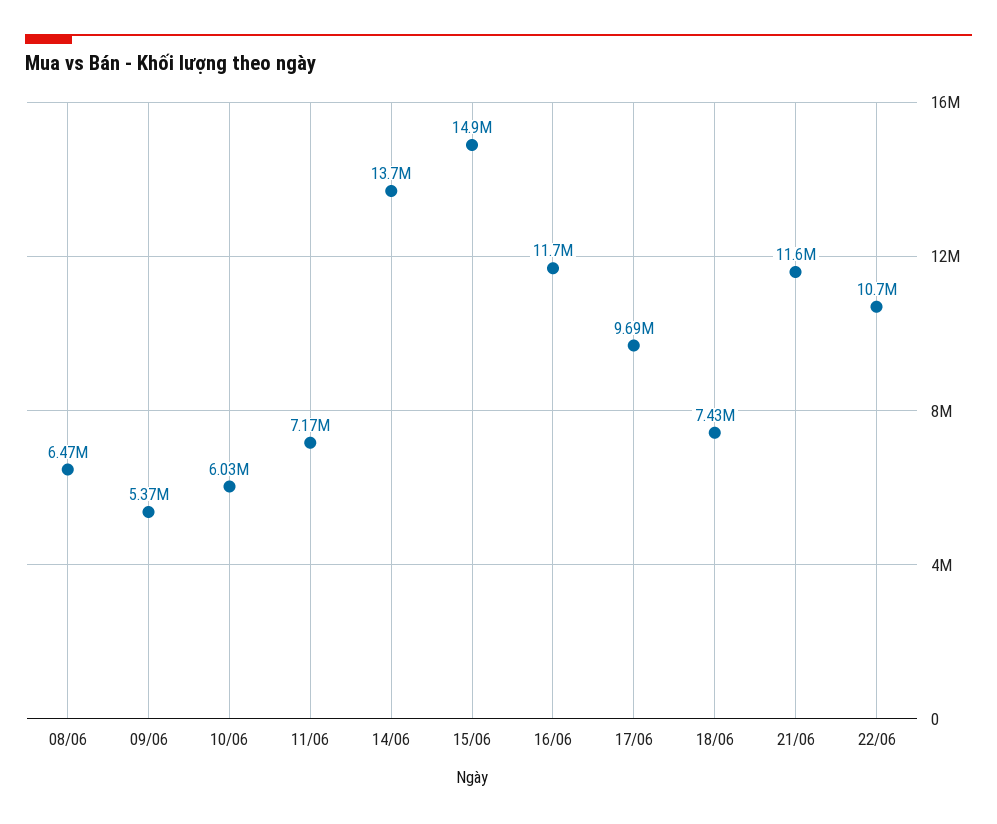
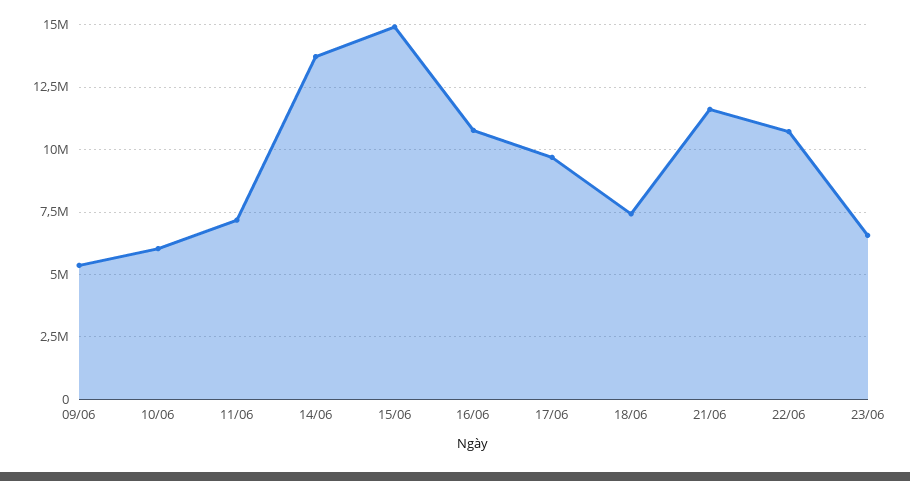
08/06: 6470000 -> none
16/06: 11700000 -> 10750000
23/06: none -> 6500000

